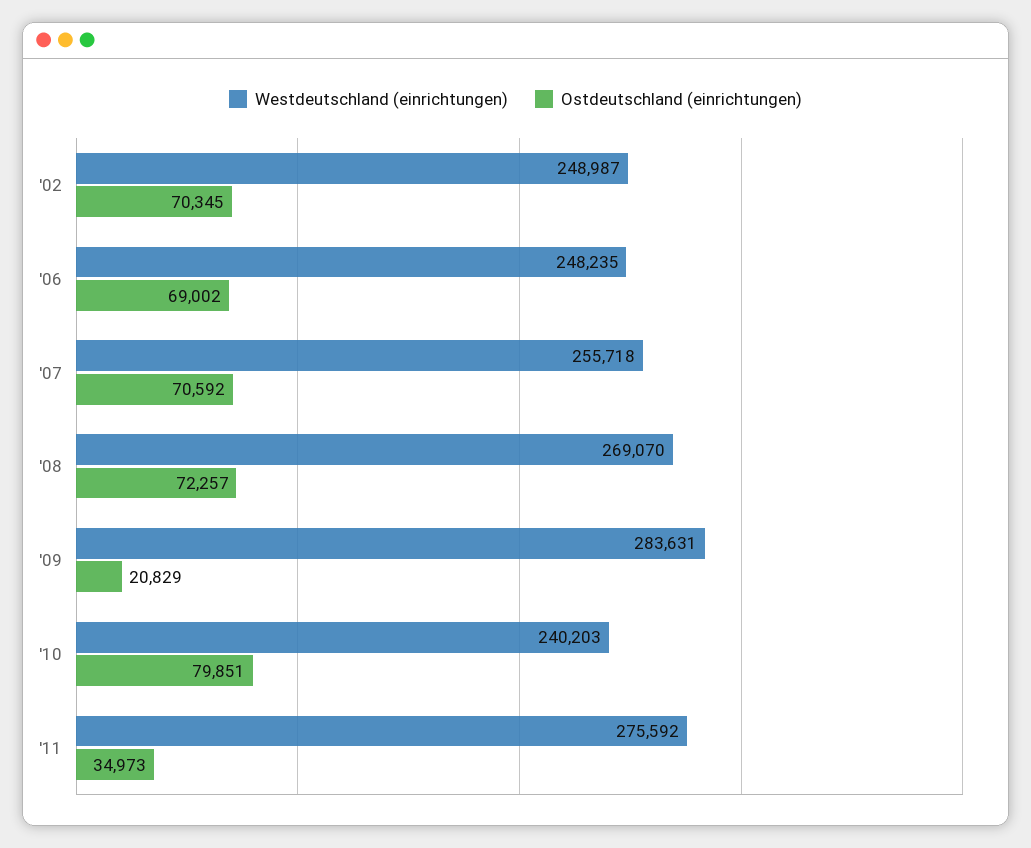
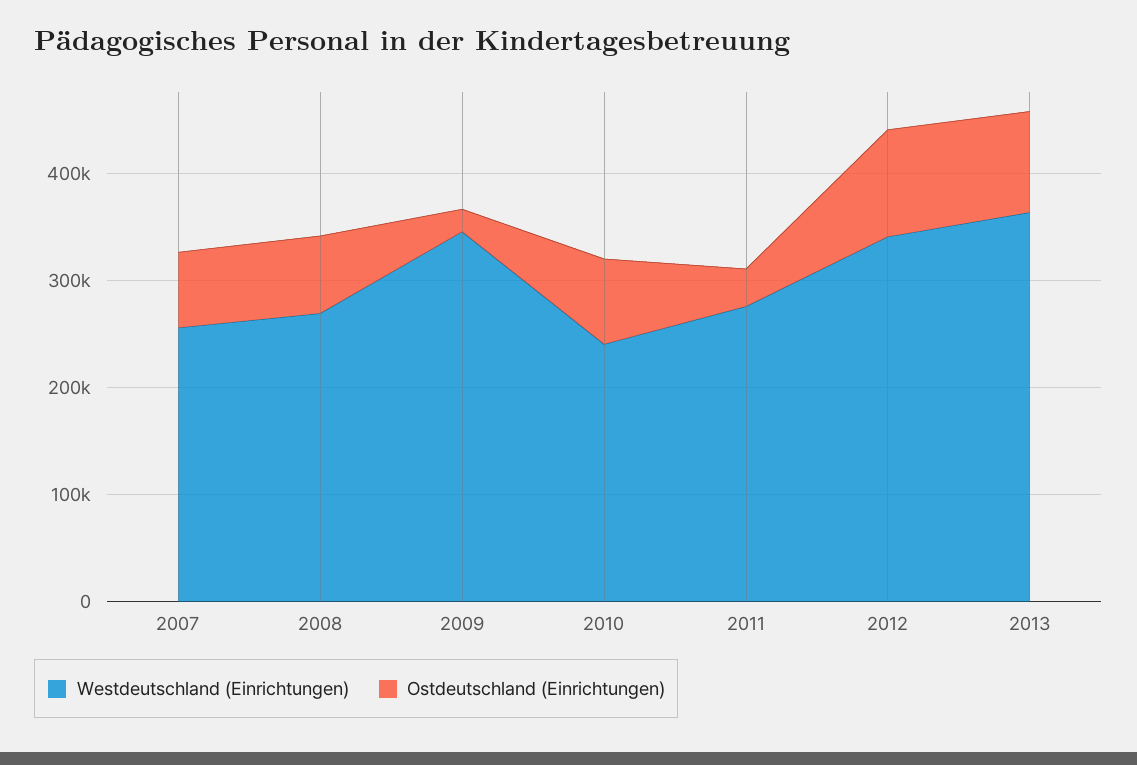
Westdeutschland (einrichtungen), '02: 248987 -> none
Ostdeutschland (einrichtungen), '02: 70345 -> none
Westdeutschland (einrichtungen), '06: 248235 -> none
Ostdeutschland (einrichtungen), '06: 69002 -> none
Westdeutschland (einrichtungen), '09: 283631 -> 340000
Westdeutschland (einrichtungen), 2012: none -> 340000
Ostdeutschland (einrichtungen), 2012: none -> 100000
Westdeutschland (einrichtungen), 2013: none -> 360000
Ostdeutschland (einrichtungen), 2013: none -> 100000

